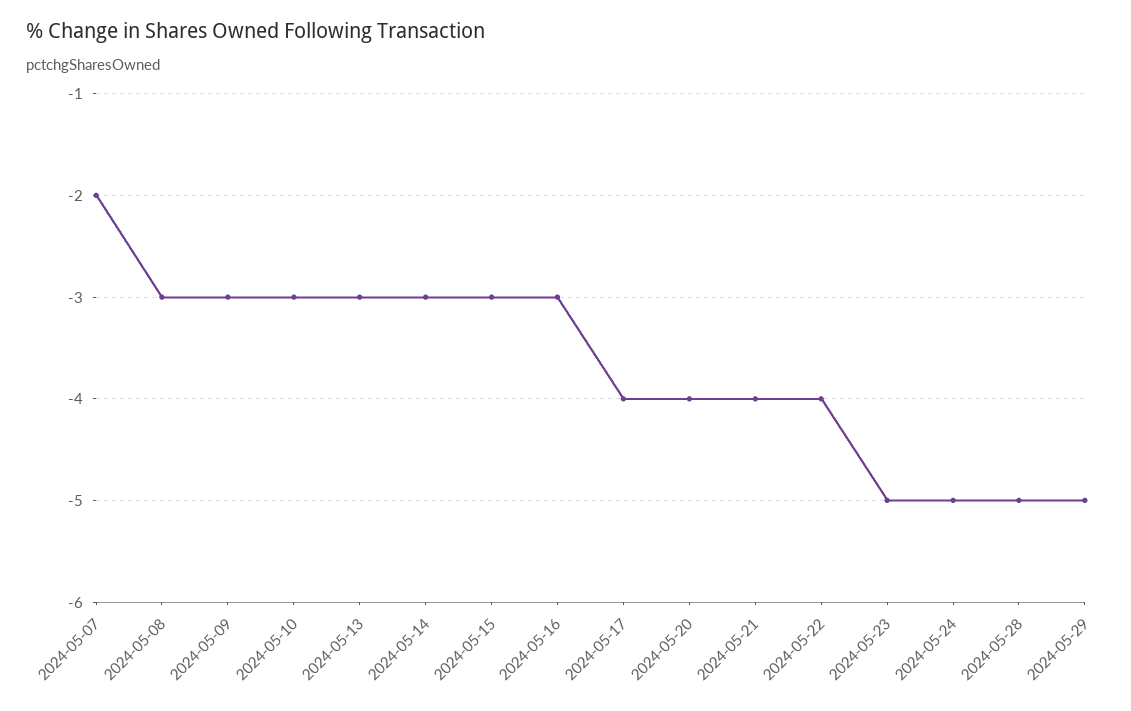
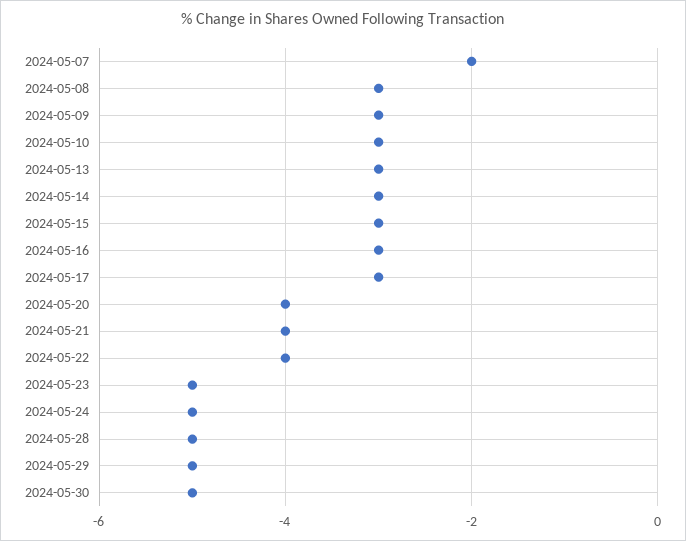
2024-05-17: -4 -> -3
2024-05-30: none -> -5

